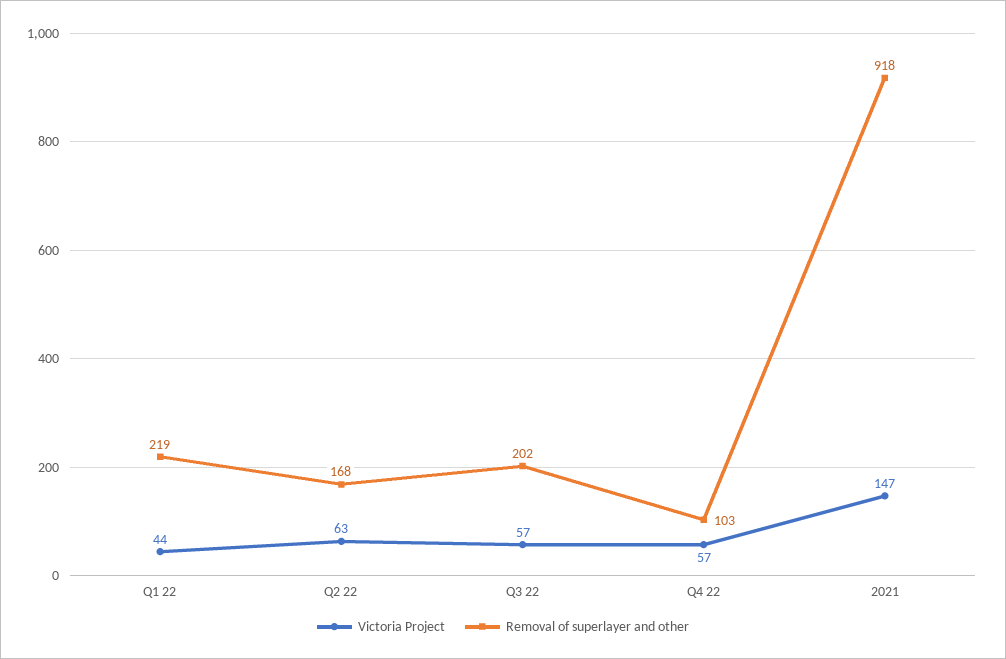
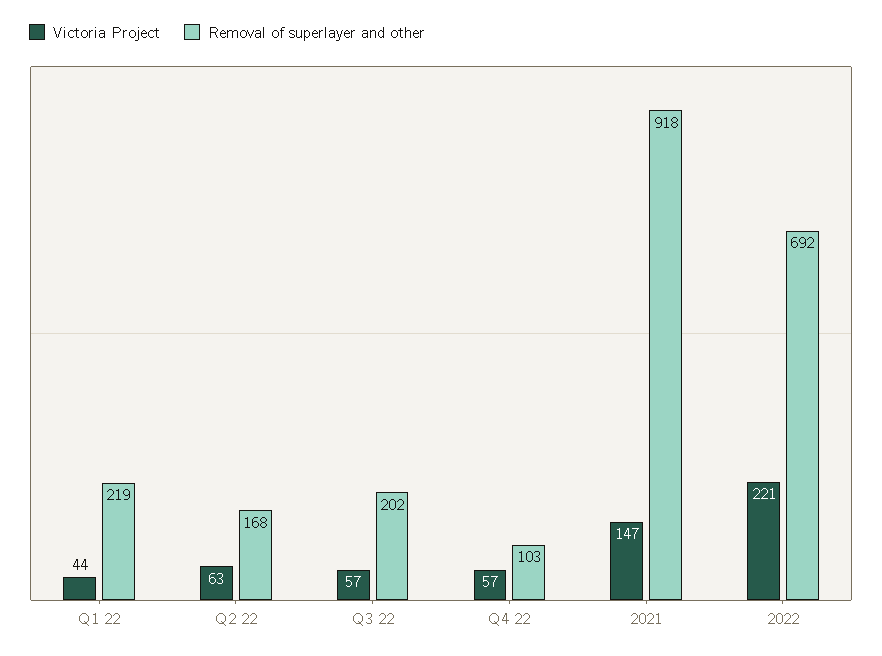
Victoria Project, 2022: none -> 221
Removal of superlayer and other, 2022: none -> 692

